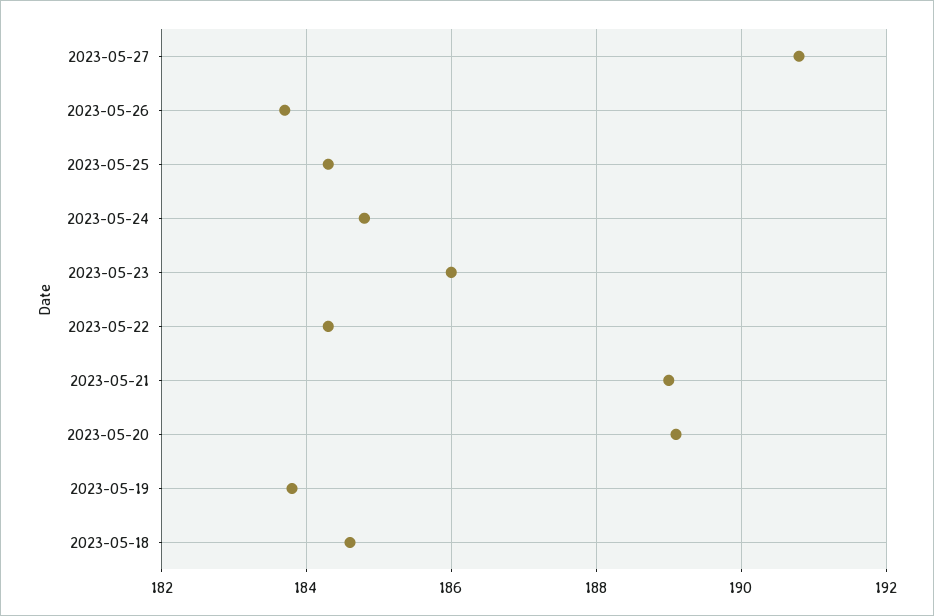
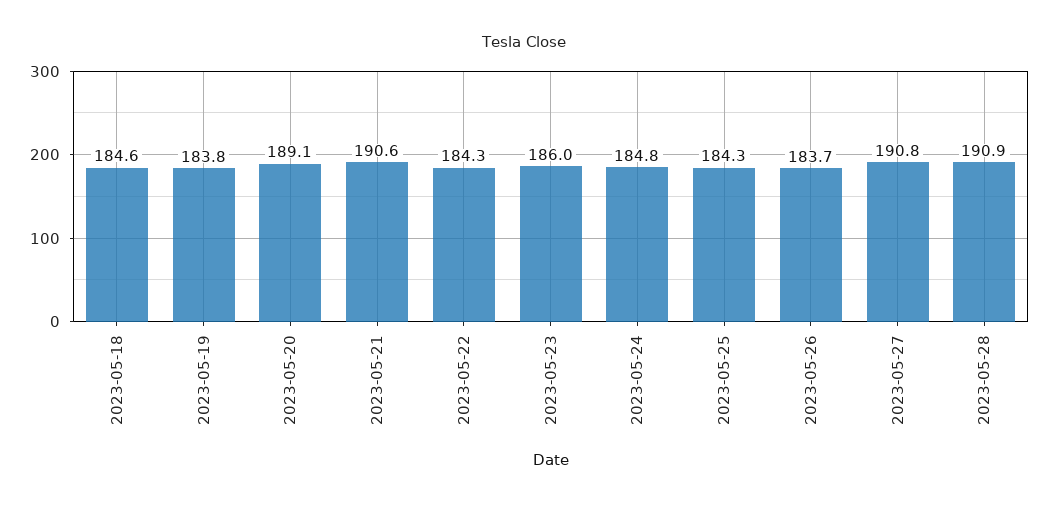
2023-05-21: 189 -> 190.6
2023-05-28: none -> 190.9

